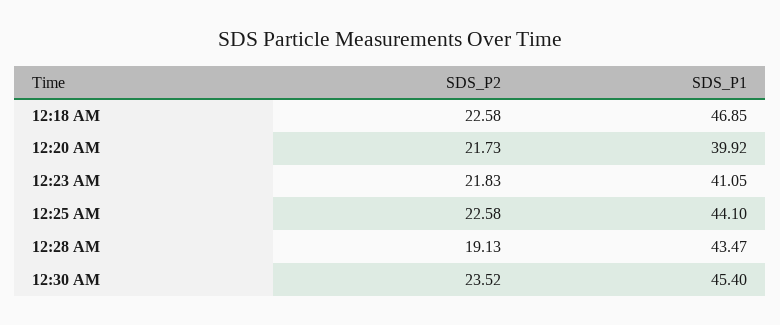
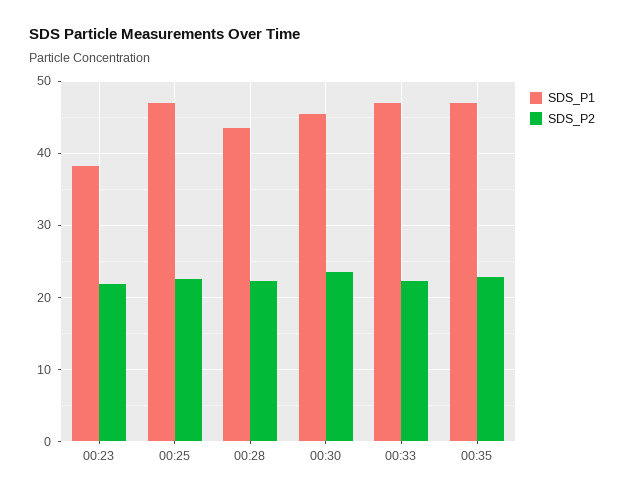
SDS_P2, 12:18 AM: 22.58 -> none
SDS_P1, 12:18 AM: 46.85 -> none
SDS_P2, 12:20 AM: 21.73 -> none
SDS_P1, 12:20 AM: 39.92 -> none
SDS_P1, 12:23 AM: 41.05 -> 38
SDS_P1, 12:25 AM: 44.1 -> 47
SDS_P2, 12:28 AM: 19.13 -> 22
SDS_P1, 00:33: none -> 47
SDS_P2, 00:33: none -> 22
SDS_P1, 00:35: none -> 47
SDS_P2, 00:35: none -> 23

